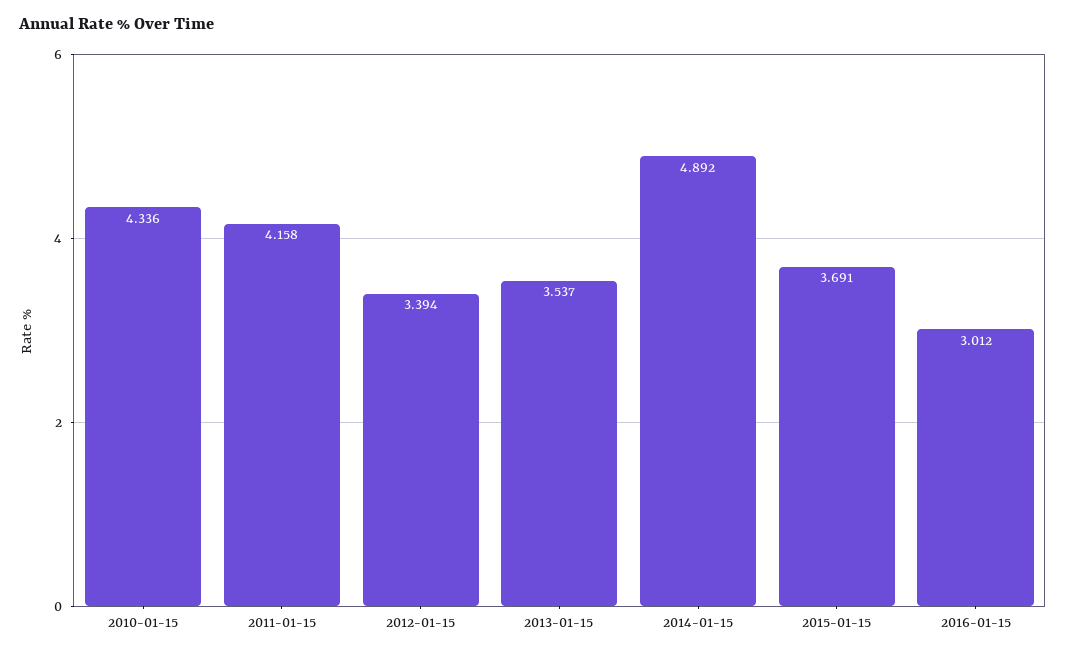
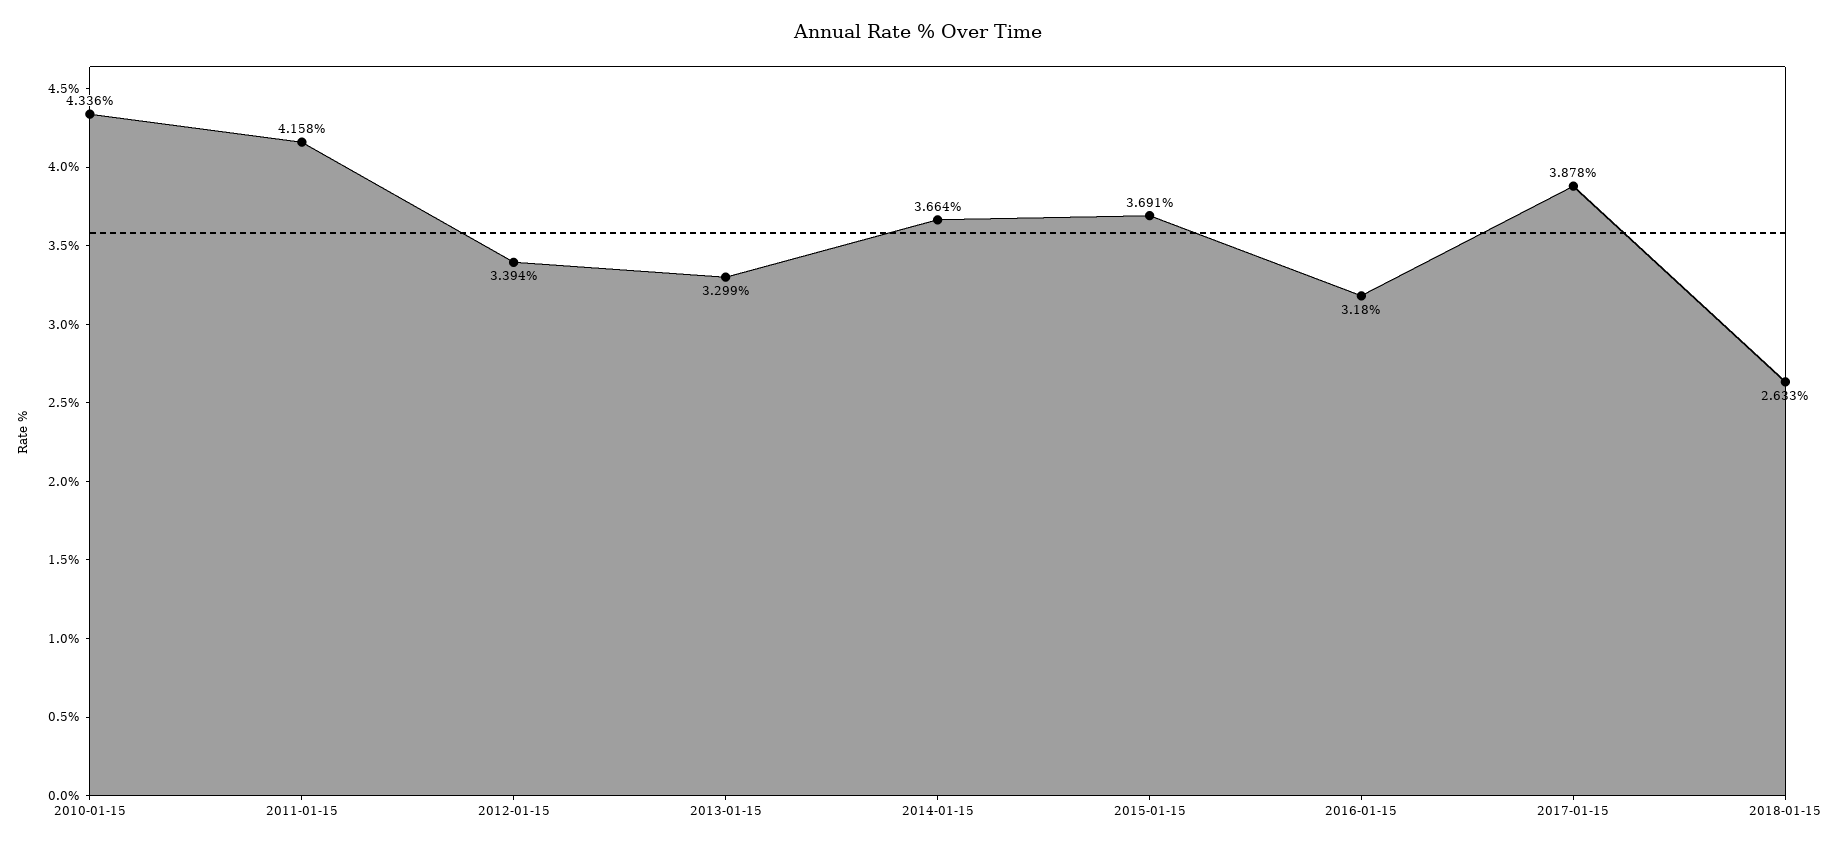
2013-01-15: 3.537 -> 3.299
2014-01-15: 4.892 -> 3.664
2016-01-15: 3.012 -> 3.18
2017-01-15: none -> 3.878
2018-01-15: none -> 2.633

